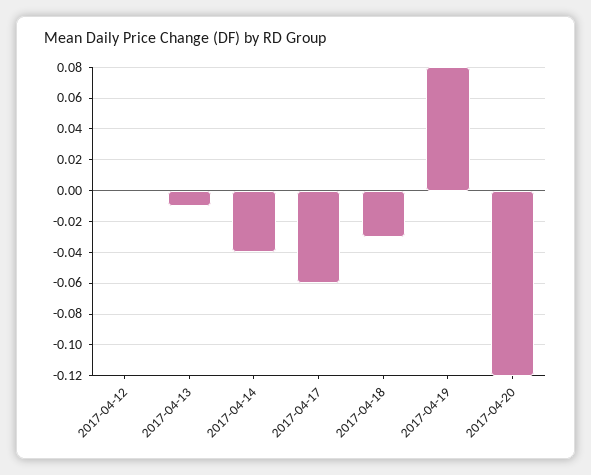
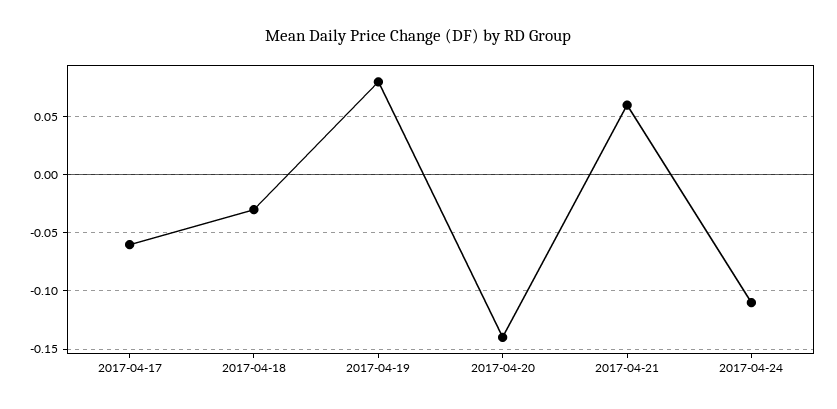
2017-04-12: 0 -> none
2017-04-13: -0.01 -> none
2017-04-14: -0.04 -> none
2017-04-20: -0.12 -> -0.14
2017-04-21: none -> 0.06
2017-04-24: none -> -0.11

